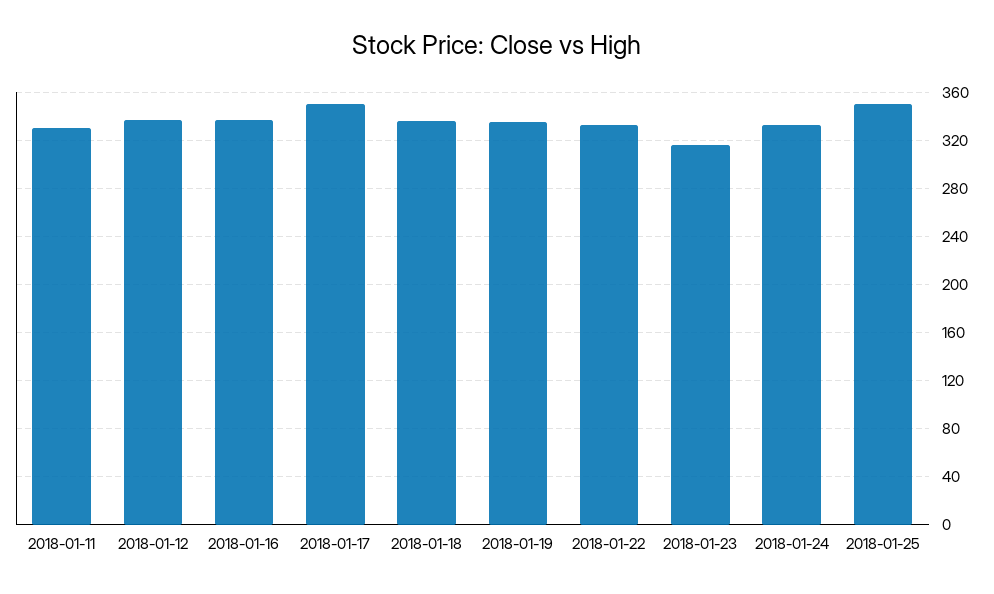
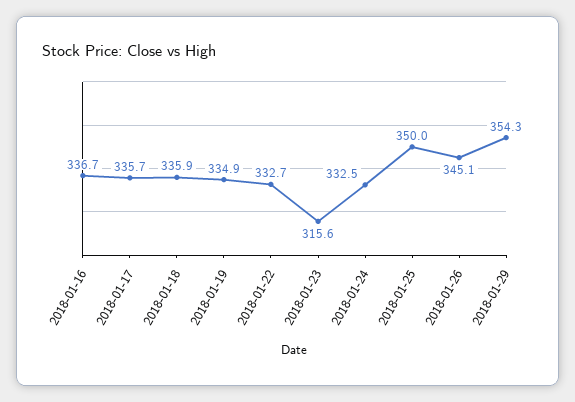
2018-01-11: 330 -> none
2018-01-12: 335 -> none
2018-01-17: 350 -> 335.7
2018-01-26: none -> 345.1
2018-01-29: none -> 354.3

